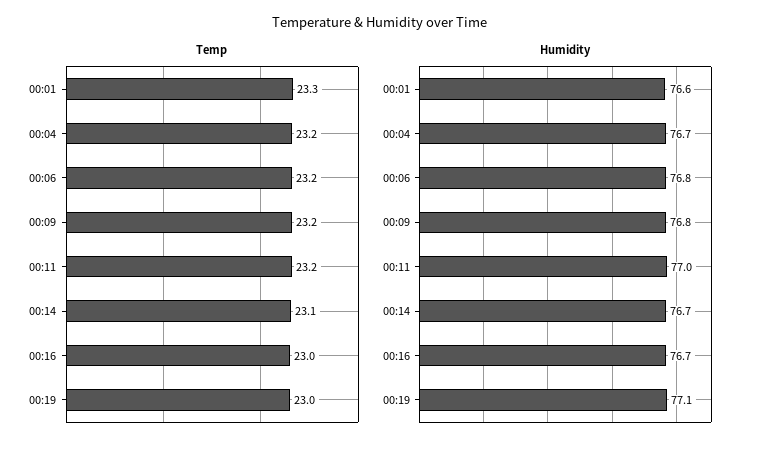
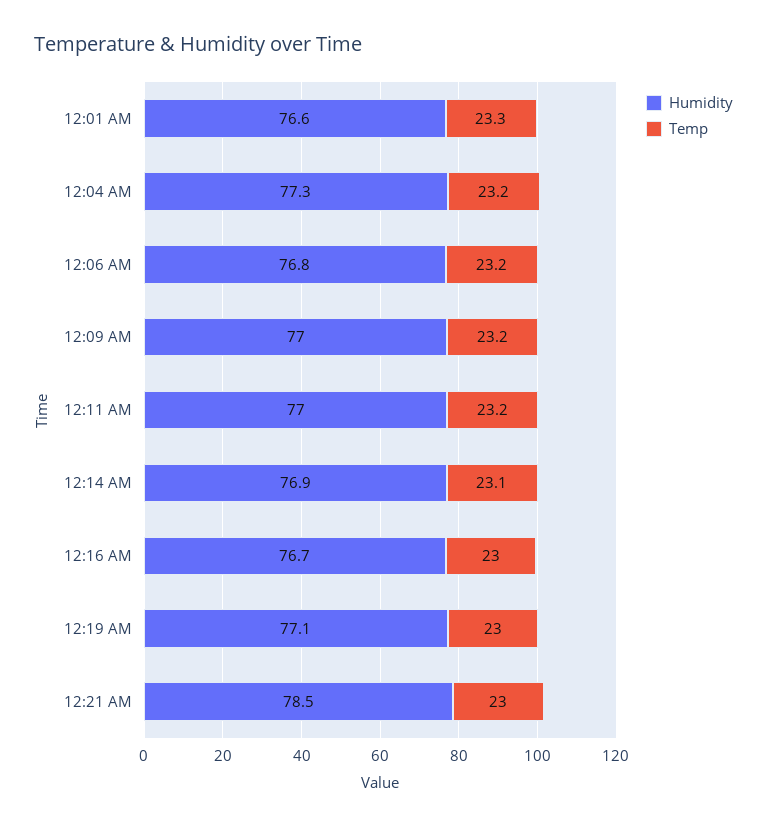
Humidity, 00:04: 76.7 -> 77.3
Humidity, 00:09: 76.8 -> 77
Humidity, 00:14: 76.7 -> 76.9
Humidity, 12:21 AM: none -> 78.5
Temp, 12:21 AM: none -> 23

